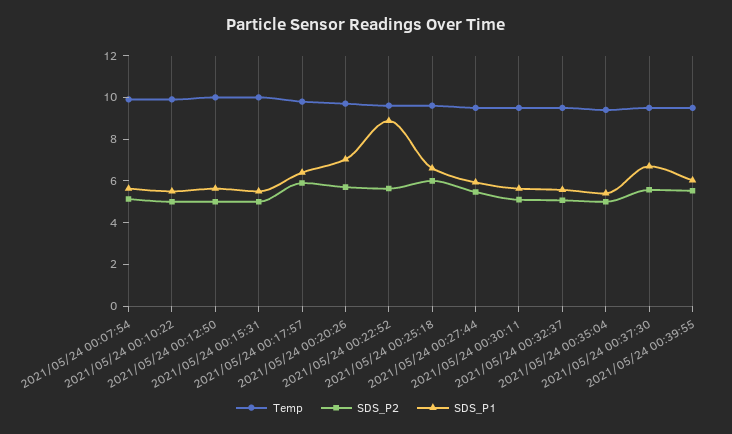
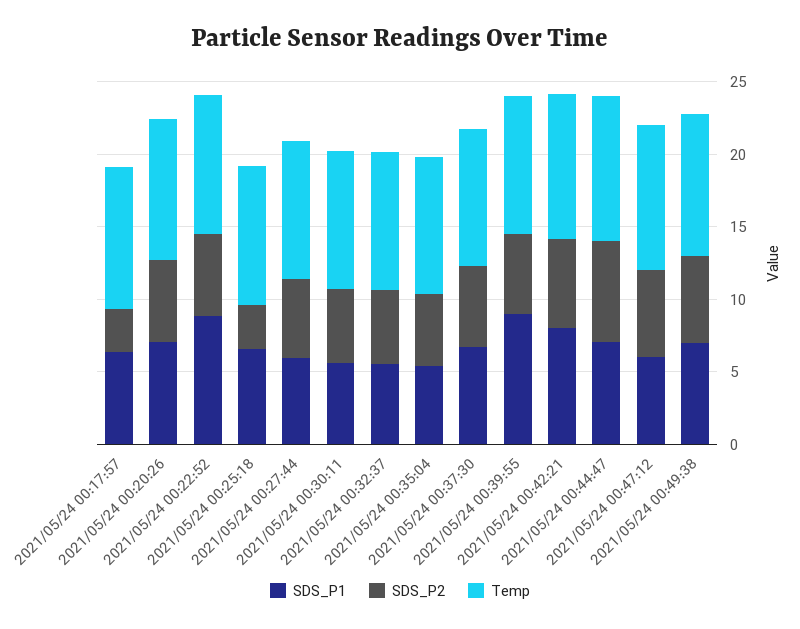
Temp, 2021/05/24 00:07:54: 10 -> none
SDS_P2, 2021/05/24 00:07:54: 5 -> none
SDS_P1, 2021/05/24 00:07:54: 5.5 -> none
Temp, 2021/05/24 00:10:22: 10 -> none
SDS_P2, 2021/05/24 00:10:22: 5 -> none
SDS_P1, 2021/05/24 00:10:22: 5.5 -> none
Temp, 2021/05/24 00:12:50: 10 -> none
SDS_P2, 2021/05/24 00:12:50: 5 -> none
SDS_P1, 2021/05/24 00:12:50: 5.5 -> none
Temp, 2021/05/24 00:15:31: 10 -> none
SDS_P2, 2021/05/24 00:15:31: 5 -> none
SDS_P1, 2021/05/24 00:15:31: 5.5 -> none
SDS_P2, 2021/05/24 00:17:57: 6 -> 3
SDS_P2, 2021/05/24 00:25:18: 6 -> 3
SDS_P1, 2021/05/24 00:39:55: 6 -> 9
SDS_P1, 2021/05/24 00:42:21: none -> 8
SDS_P2, 2021/05/24 00:42:21: none -> 6
Temp, 2021/05/24 00:42:21: none -> 10
SDS_P1, 2021/05/24 00:44:47: none -> 7
SDS_P2, 2021/05/24 00:44:47: none -> 7
Temp, 2021/05/24 00:44:47: none -> 10
SDS_P1, 2021/05/24 00:47:12: none -> 6
SDS_P2, 2021/05/24 00:47:12: none -> 6
Temp, 2021/05/24 00:47:12: none -> 10
SDS_P1, 2021/05/24 00:49:38: none -> 7
SDS_P2, 2021/05/24 00:49:38: none -> 6
Temp, 2021/05/24 00:49:38: none -> 10

